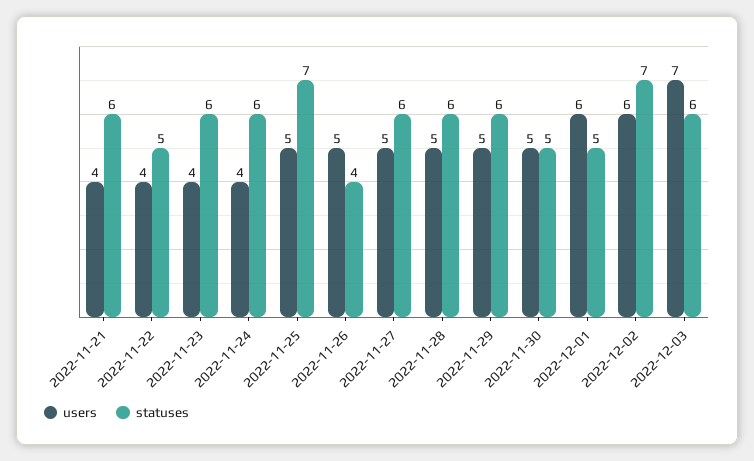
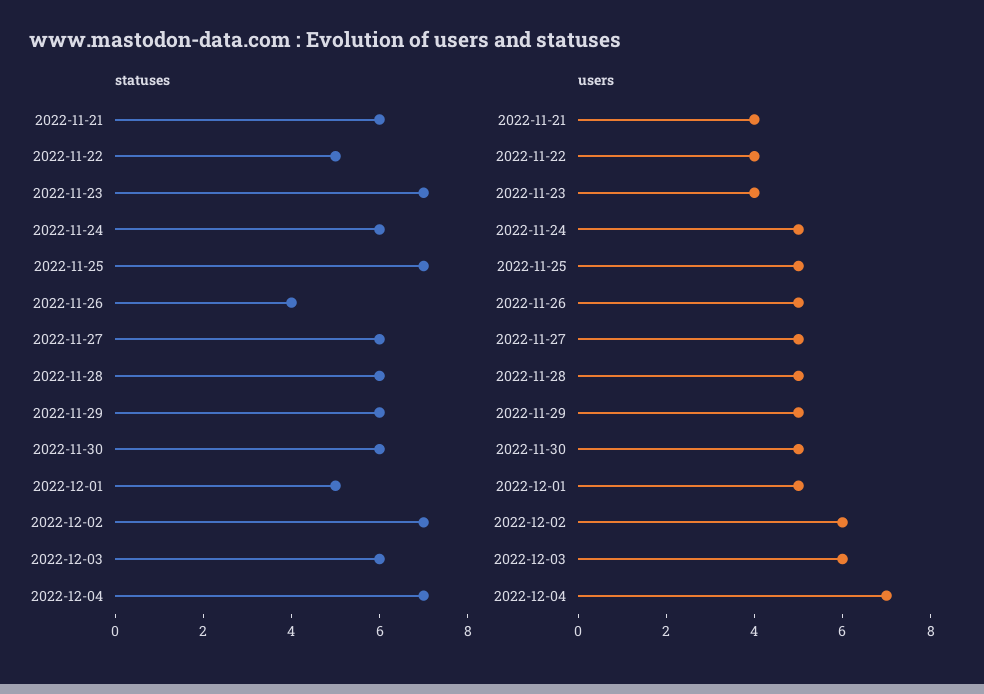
statuses, 2022-11-23: 6 -> 7
users, 2022-11-24: 4 -> 5
statuses, 2022-11-30: 5 -> 6
users, 2022-12-01: 6 -> 5
users, 2022-12-03: 7 -> 6
statuses, 2022-12-04: none -> 7
users, 2022-12-04: none -> 7

